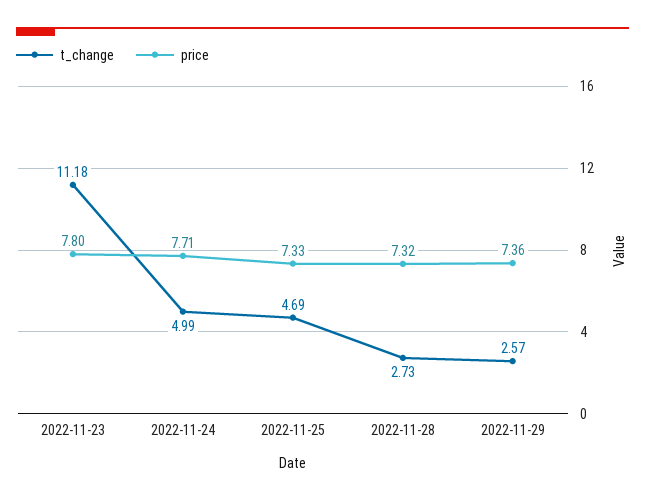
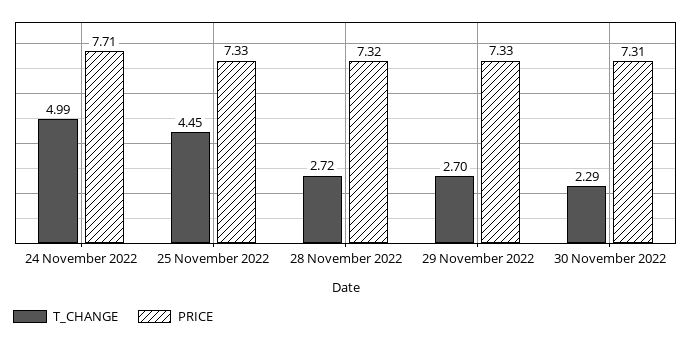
t_change, 2022-11-23: 11.18 -> none
price, 2022-11-23: 7.8 -> none
t_change, 2022-11-25: 4.69 -> 4.45
t_change, 2022-11-28: 2.73 -> 2.72
t_change, 2022-11-29: 2.57 -> 2.7
price, 2022-11-29: 7.36 -> 7.33
t_change, 30 November 2022: none -> 2.29
price, 30 November 2022: none -> 7.31

